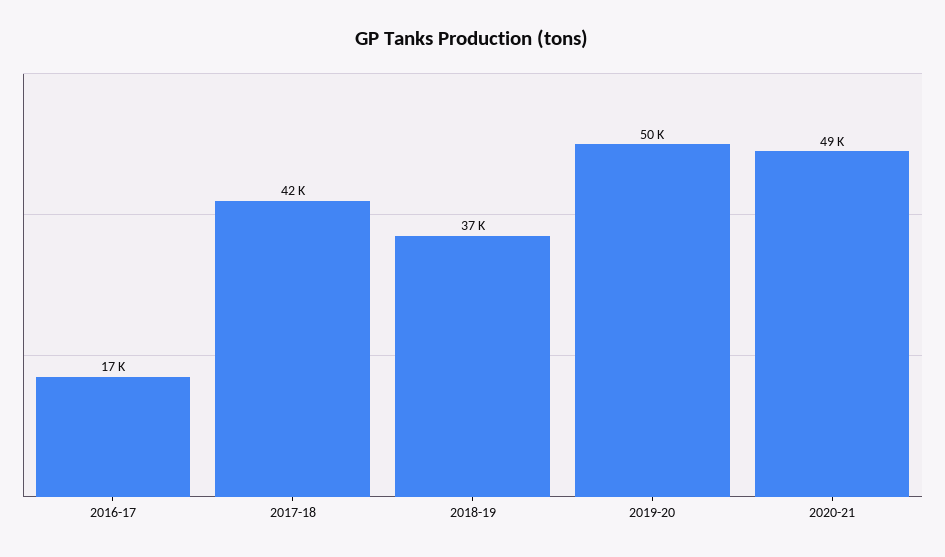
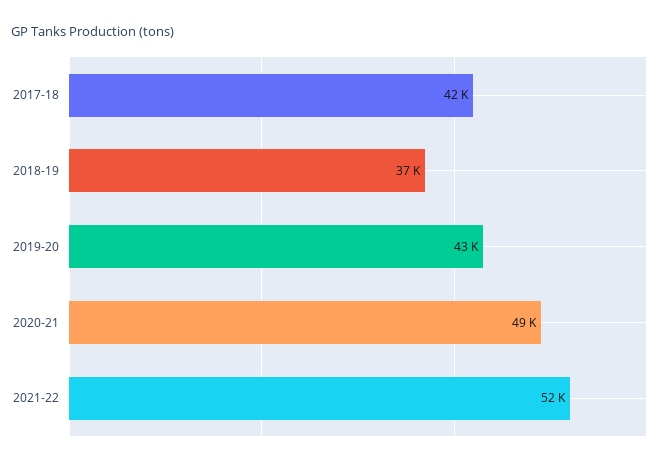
2016-17: 17000 -> none
2019-20: 50000 -> 43000
2021-22: none -> 52000

